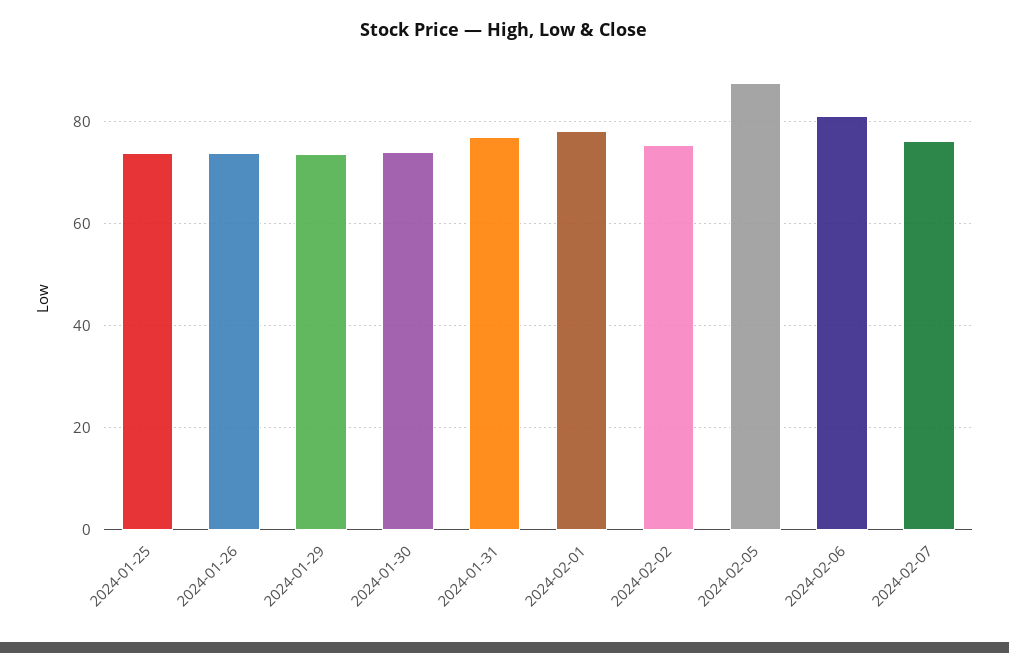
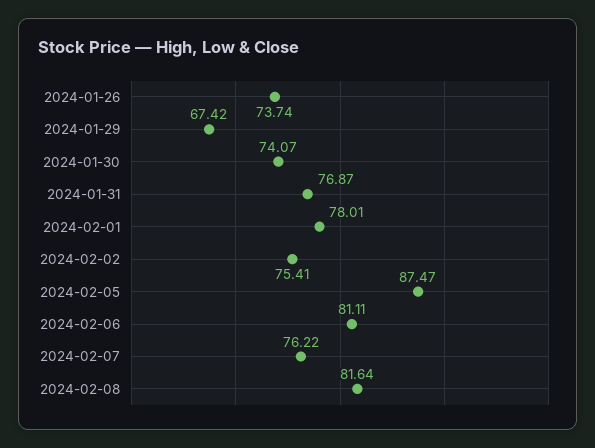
2024-01-25: 74 -> none
2024-01-29: 74 -> 67.42
2024-02-08: none -> 81.64

